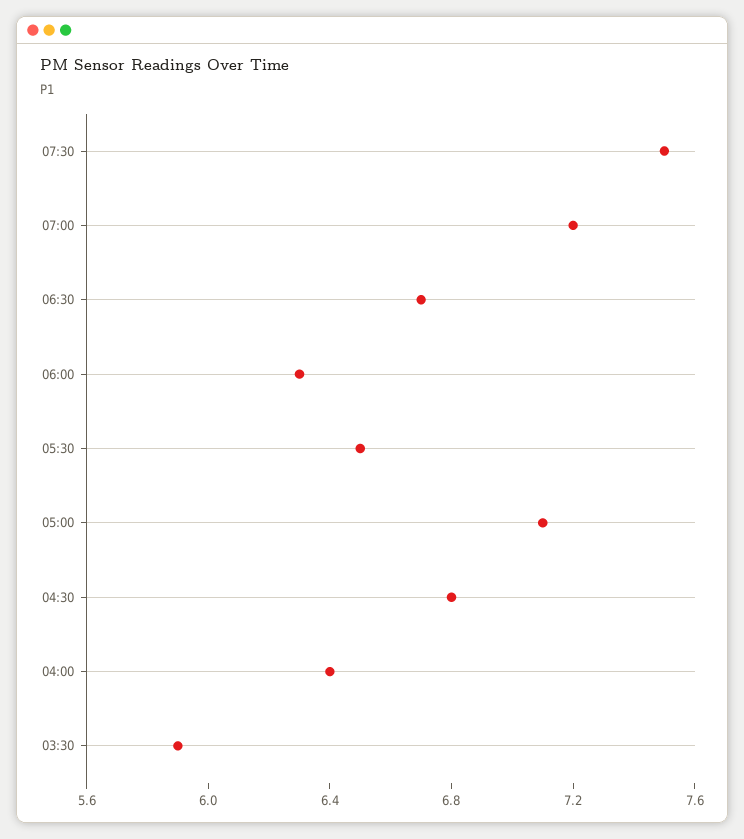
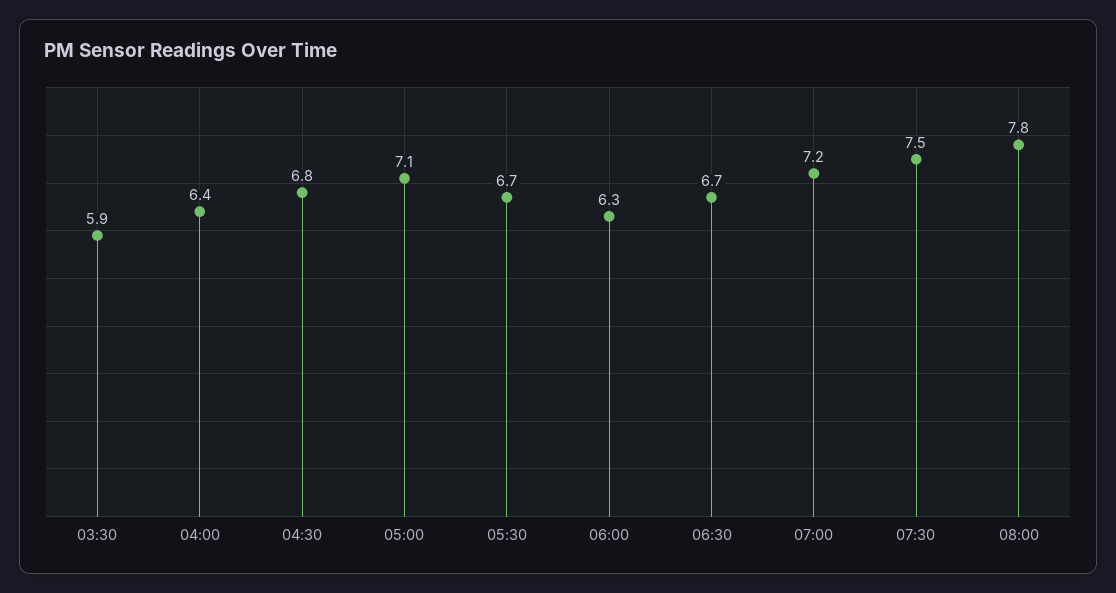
05:30: 6.5 -> 6.7
08:00: none -> 7.8

